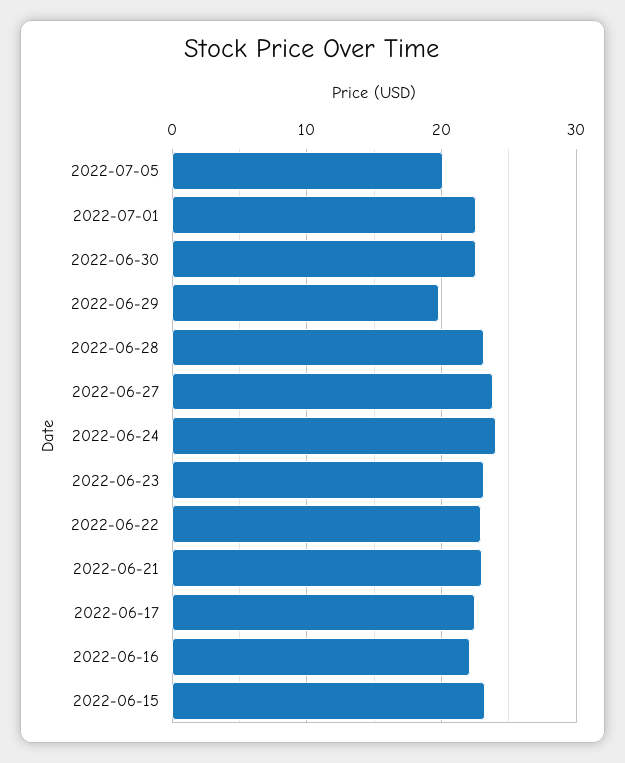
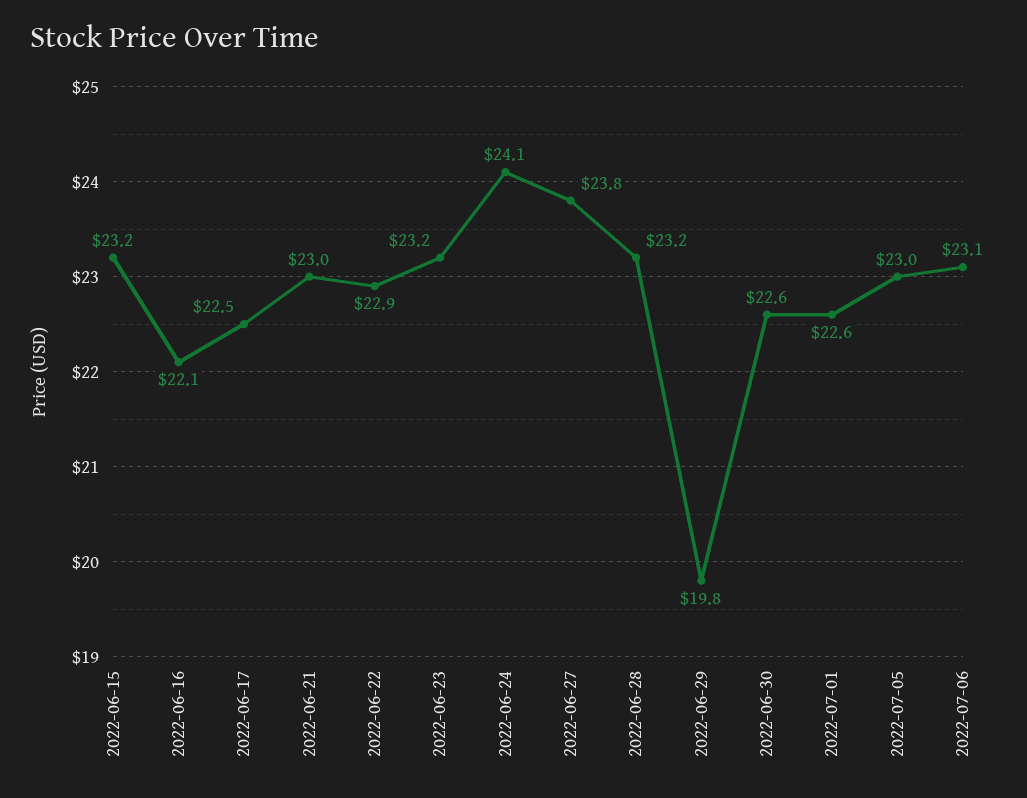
2022-07-05: 20 -> 23
2022-07-06: none -> 23.1

